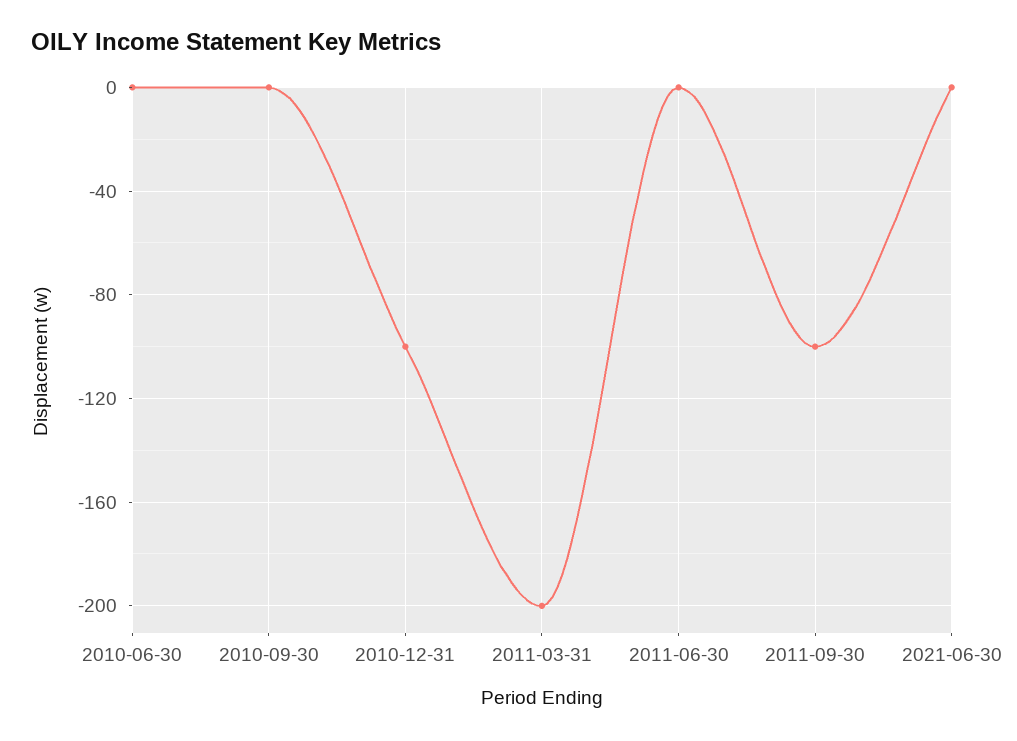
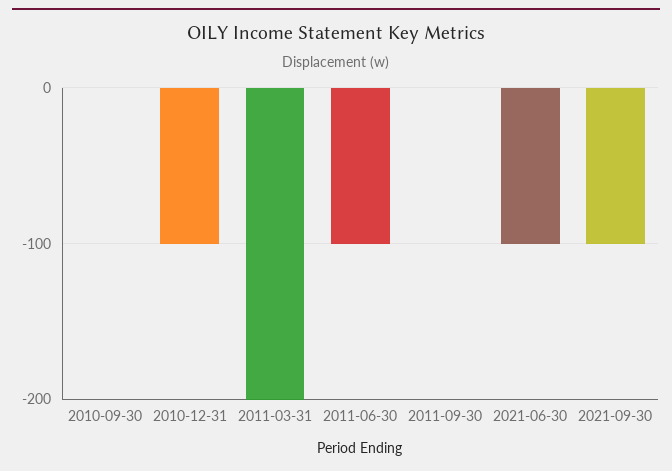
2010-06-30: 0 -> none
2011-06-30: 0 -> -100
2011-09-30: -100 -> 0
2021-06-30: 0 -> -100
2021-09-30: none -> -100

